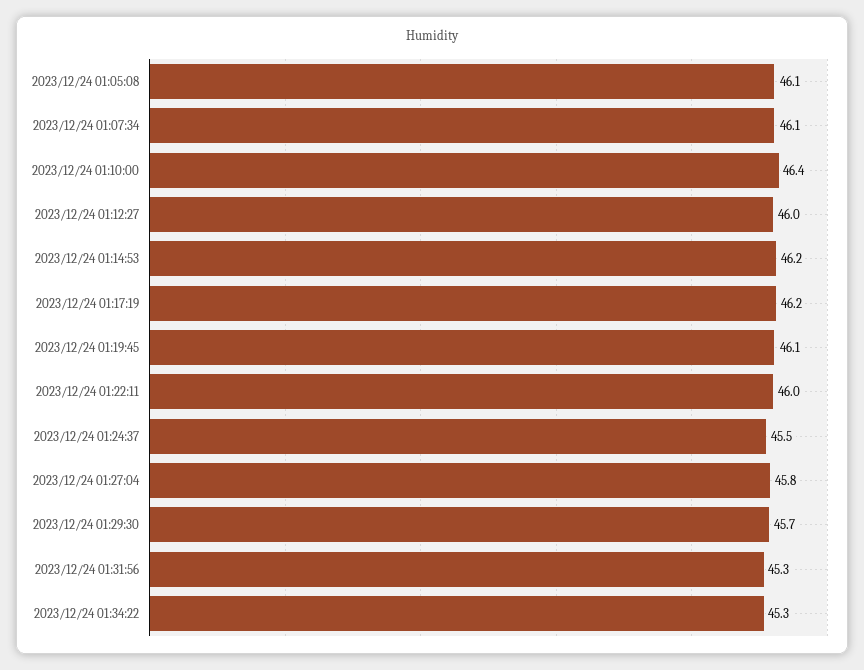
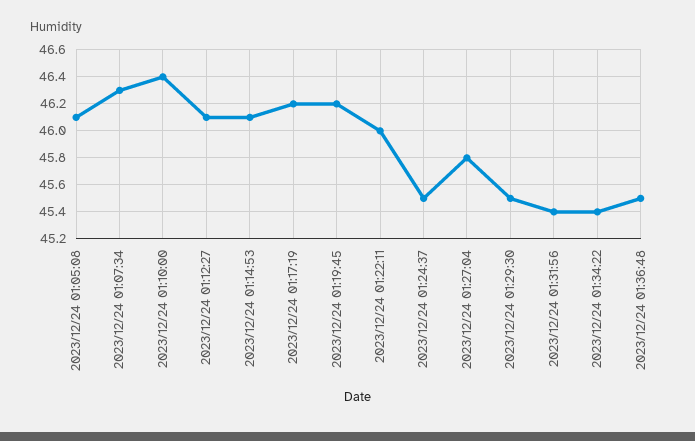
2023/12/24 01:07:34: 46.1 -> 46.3
2023/12/24 01:12:27: 46 -> 46.1
2023/12/24 01:14:53: 46.2 -> 46.1
2023/12/24 01:19:45: 46.1 -> 46.2
2023/12/24 01:29:30: 45.7 -> 45.5
2023/12/24 01:31:56: 45.3 -> 45.4
2023/12/24 01:34:22: 45.3 -> 45.4
2023/12/24 01:36:48: none -> 45.5

